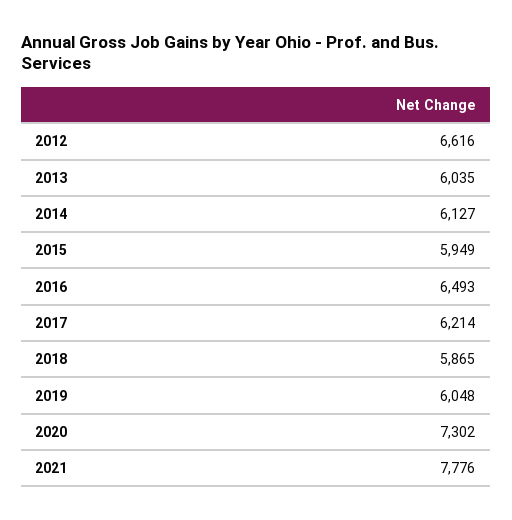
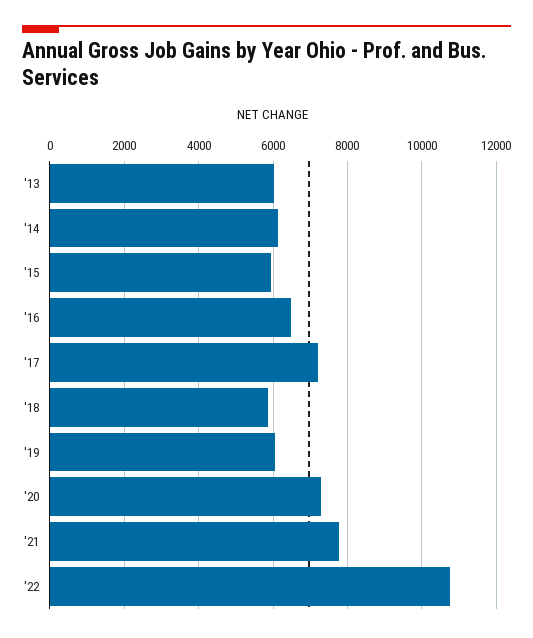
2012: 6616 -> none
2017: 6214 -> 7200
'22: none -> 10800

